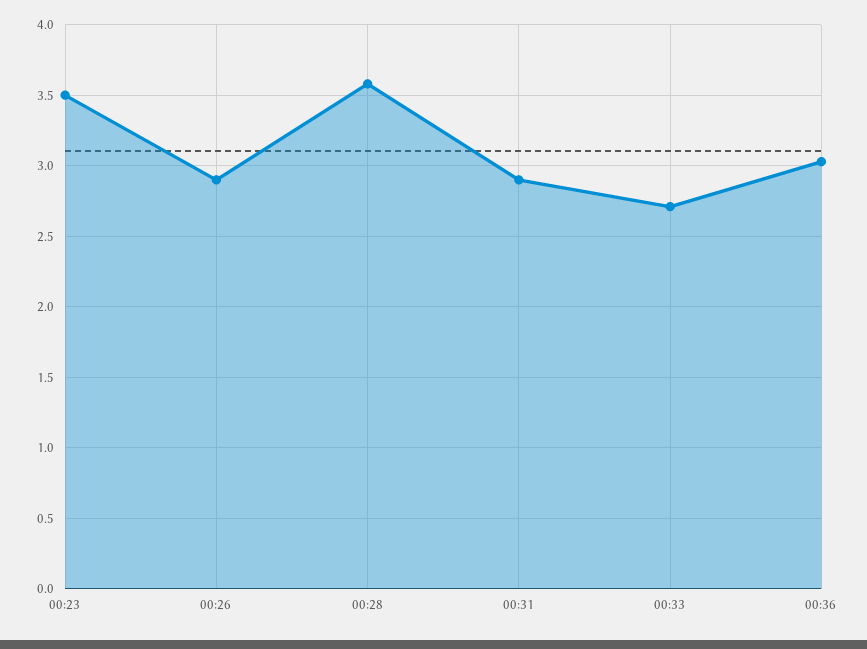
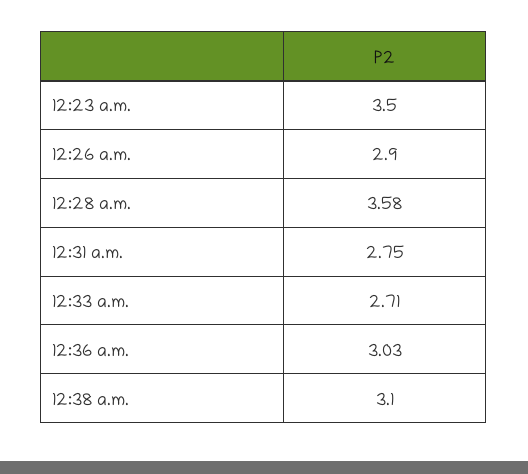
00:31: 2.9 -> 2.75
12:38 a.m.: none -> 3.1

